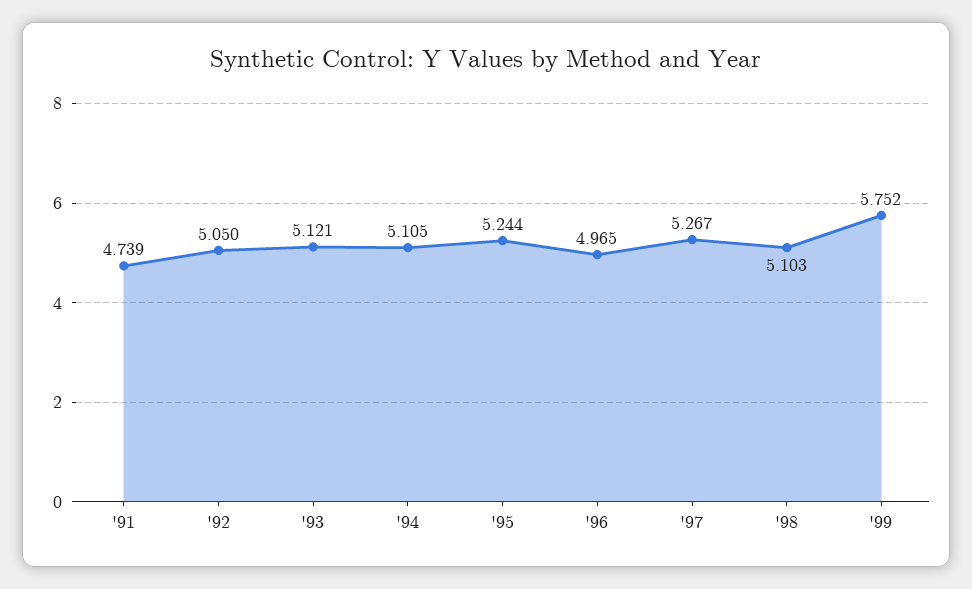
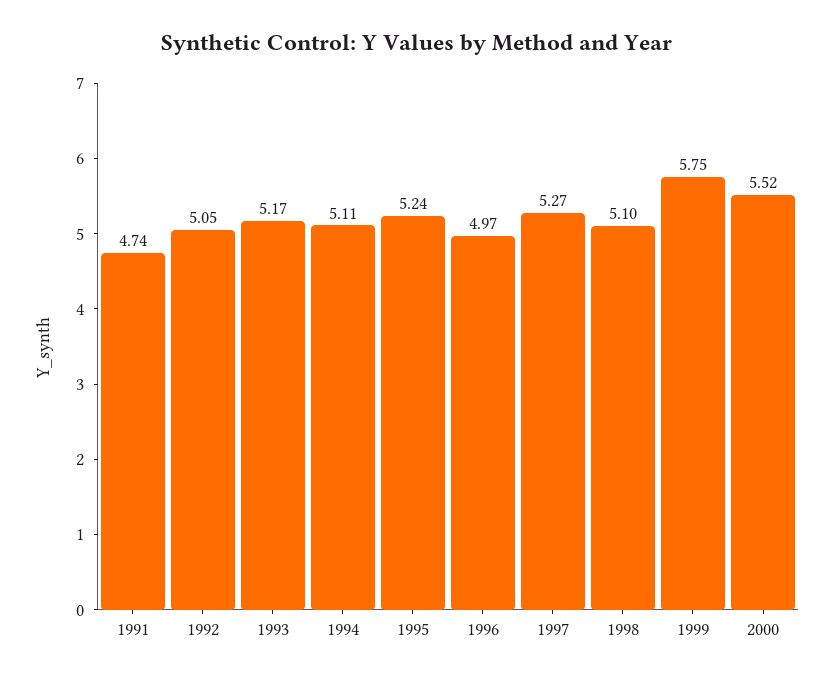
'93: 5.121 -> 5.17
2000: none -> 5.52

